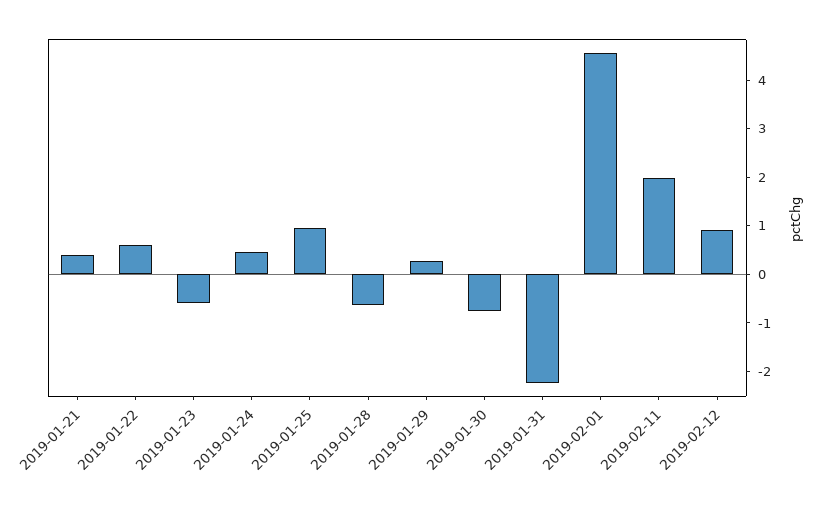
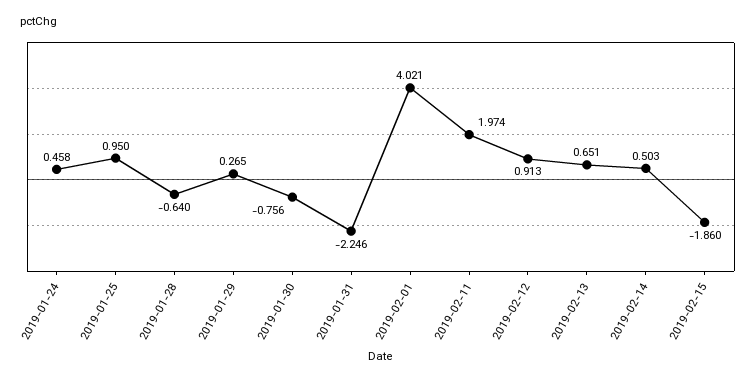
2019-01-21: 0.4 -> none
2019-01-22: 0.6 -> none
2019-01-23: -0.6 -> none
2019-02-01: 4.6 -> 4.021
2019-02-13: none -> 0.651
2019-02-14: none -> 0.503
2019-02-15: none -> -1.86

